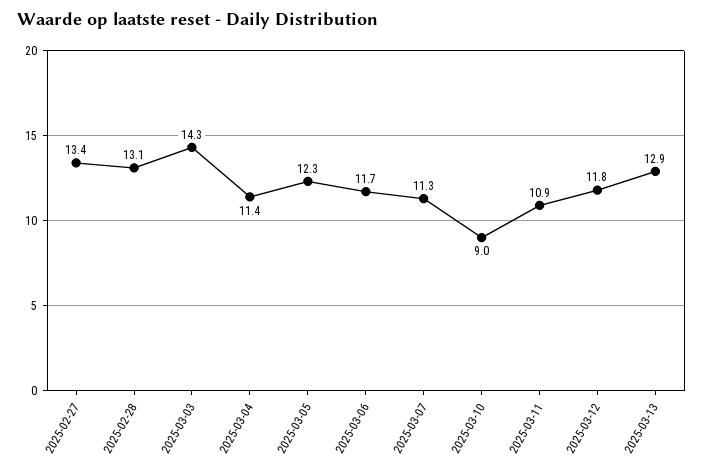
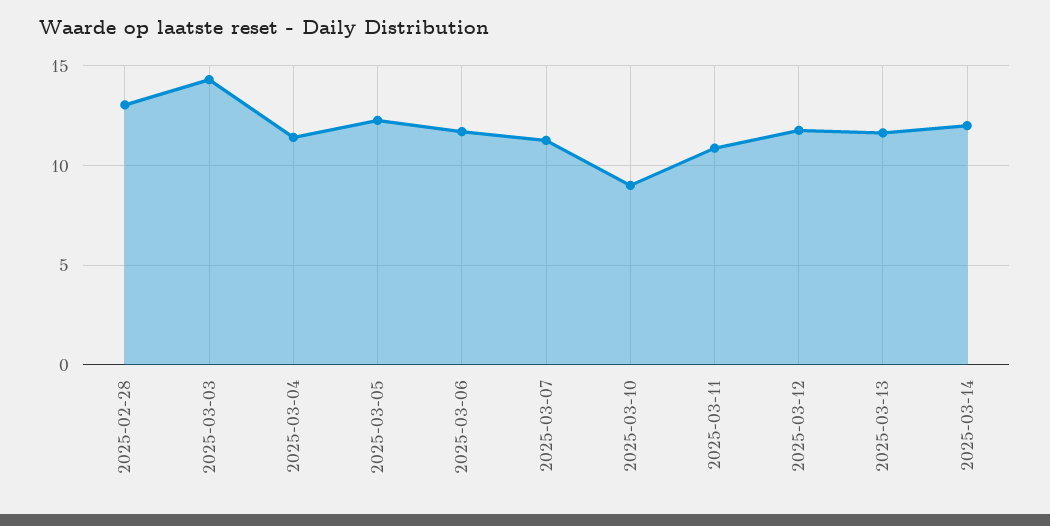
2025-02-27: 13.4 -> none
2025-03-13: 12.9 -> 11.5
2025-03-14: none -> 12

